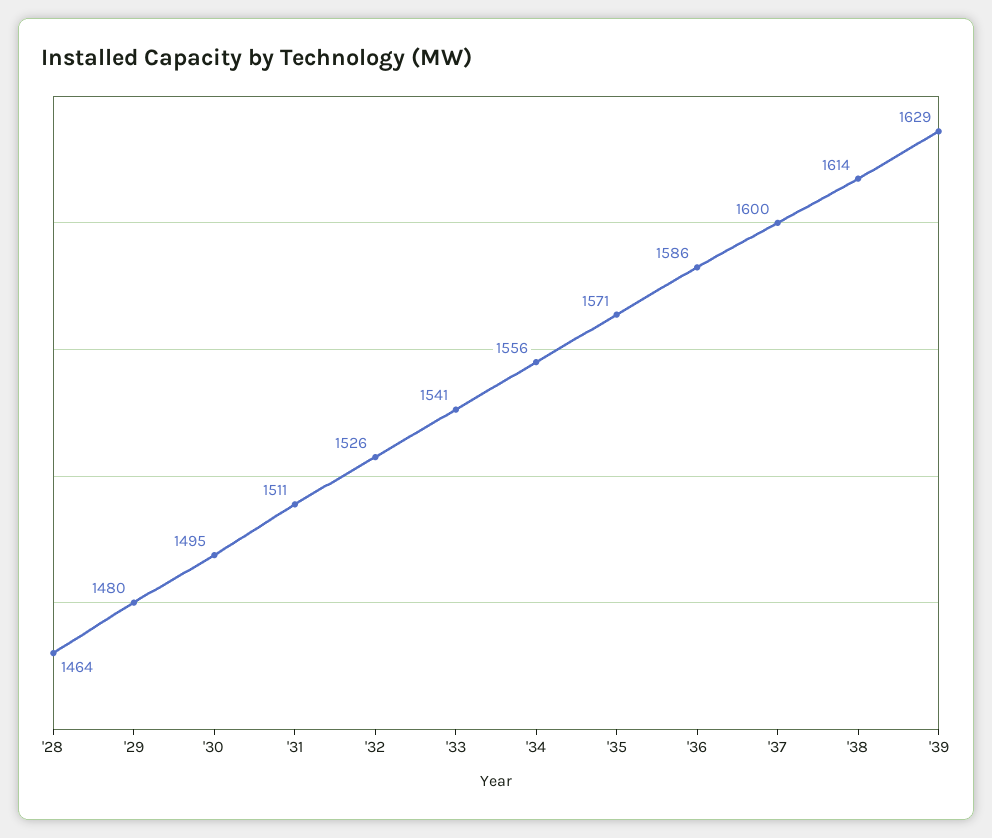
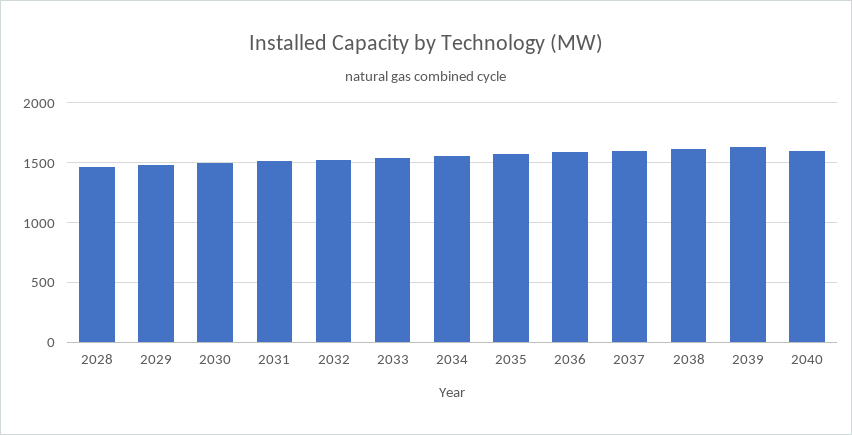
2040: none -> 1600

